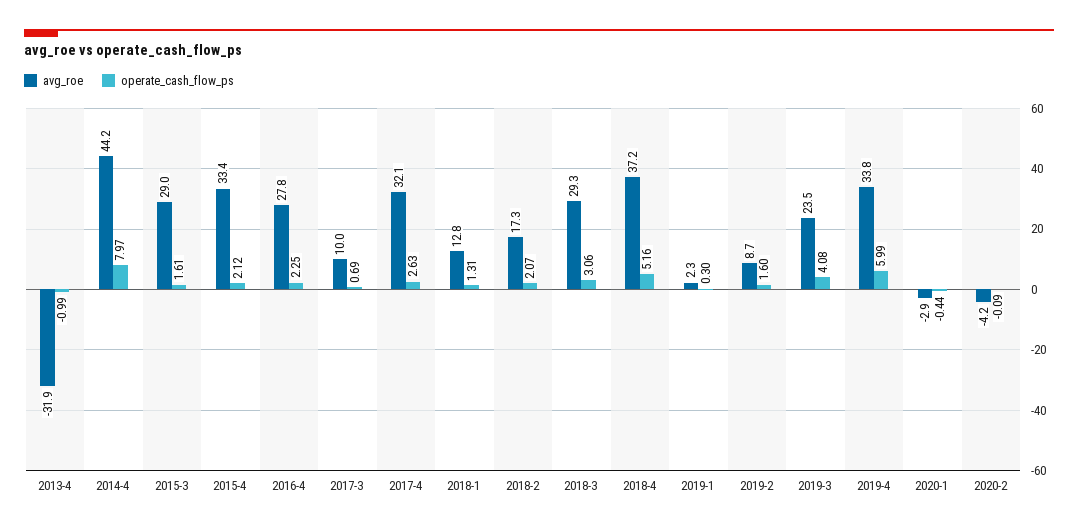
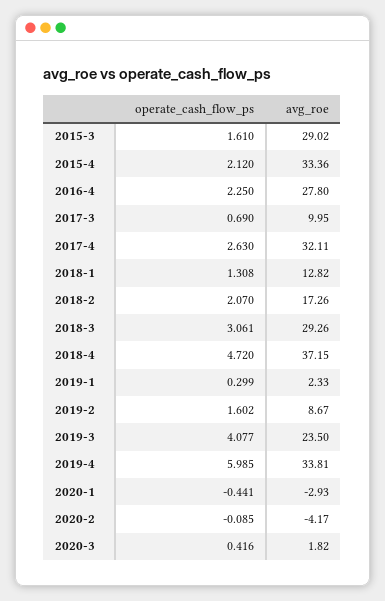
avg_roe, 2013-4: -31.9 -> none
operate_cash_flow_ps, 2013-4: -0.99 -> none
avg_roe, 2014-4: 44.2 -> none
operate_cash_flow_ps, 2014-4: 7.97 -> none
operate_cash_flow_ps, 2018-4: 5.16 -> 4.72
operate_cash_flow_ps, 2020-3: none -> 0.416
avg_roe, 2020-3: none -> 1.82

